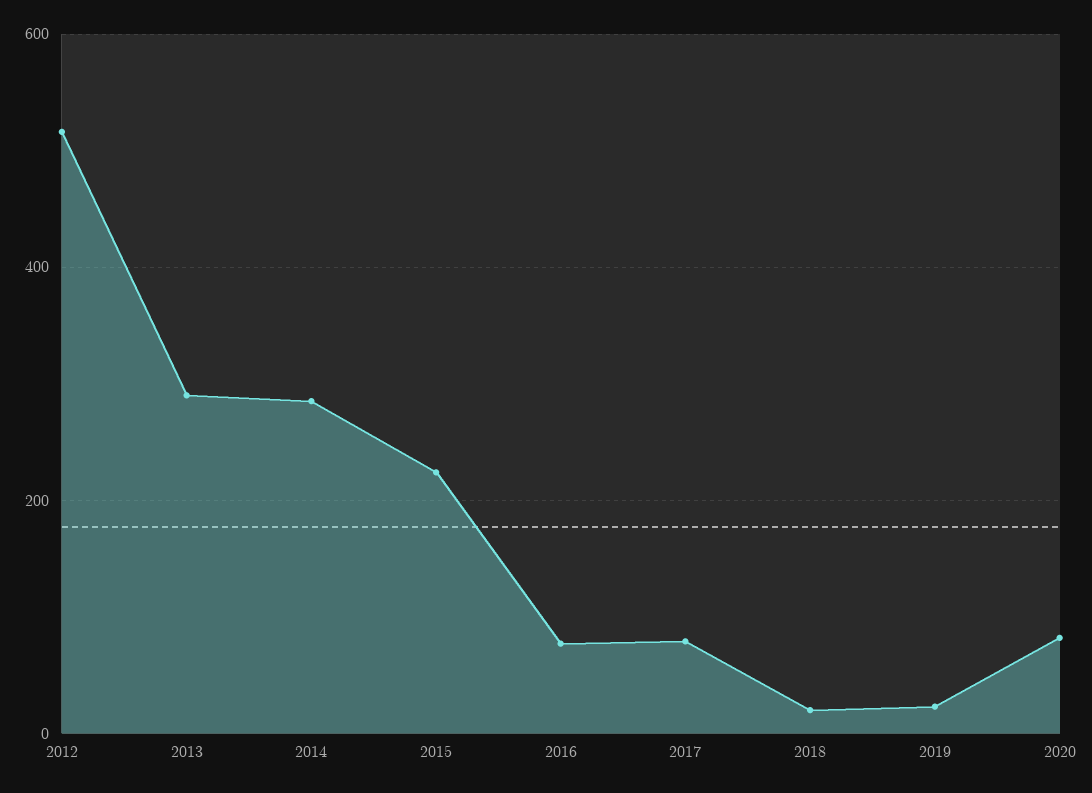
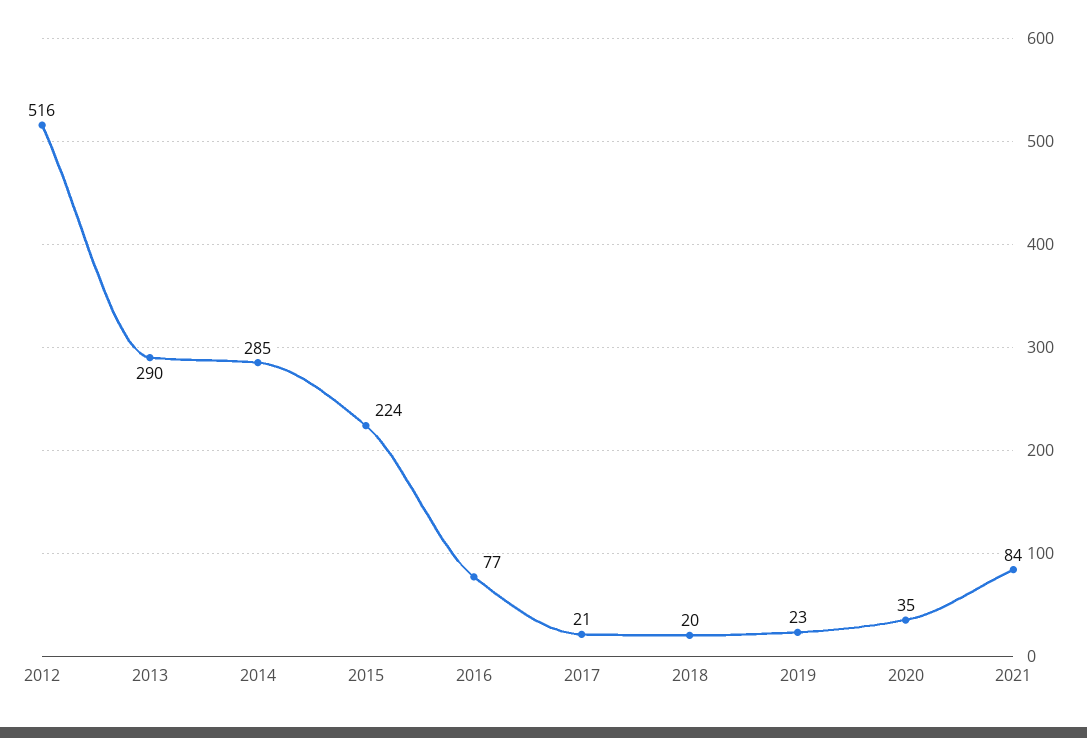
2017: 80 -> 21
2020: 80 -> 35
2021: none -> 84

